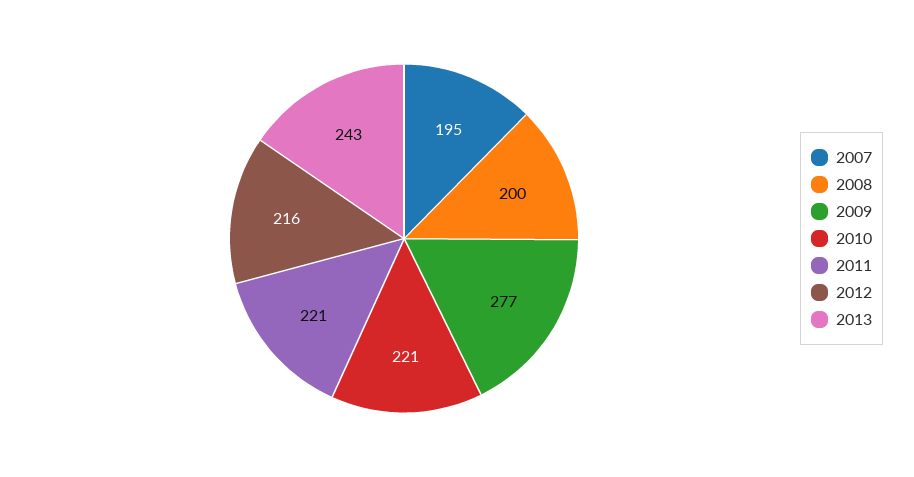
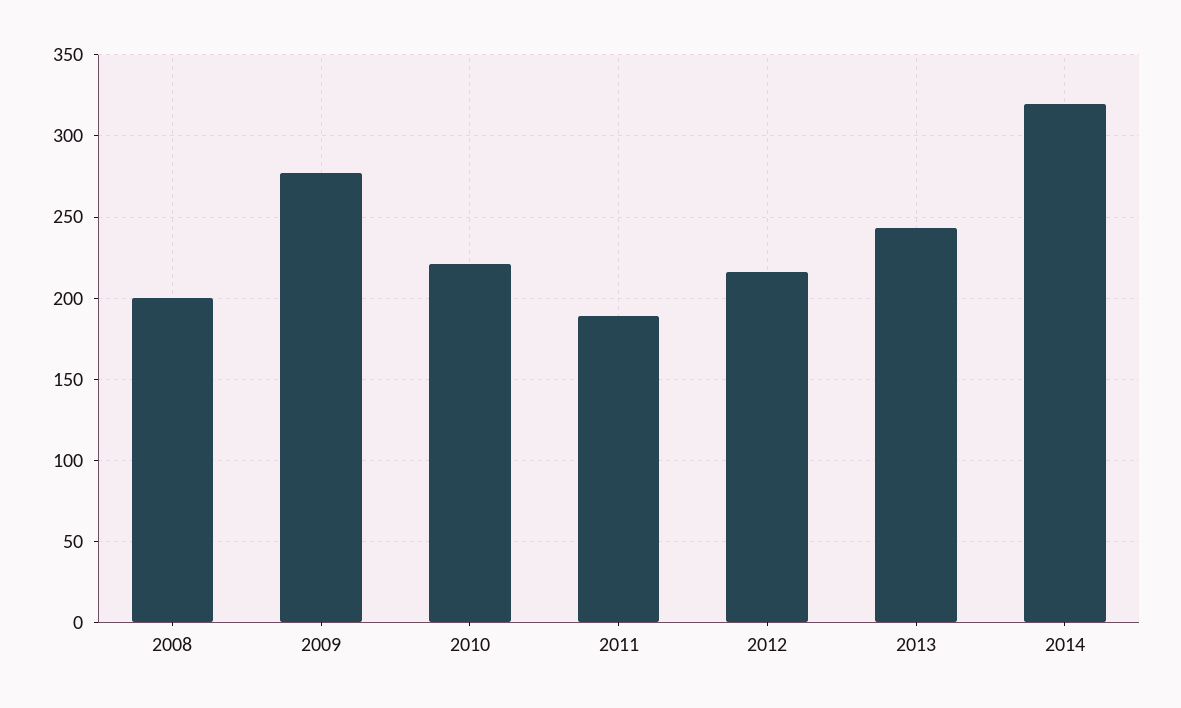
2007: 195 -> none
2011: 221 -> 190
2014: none -> 320

